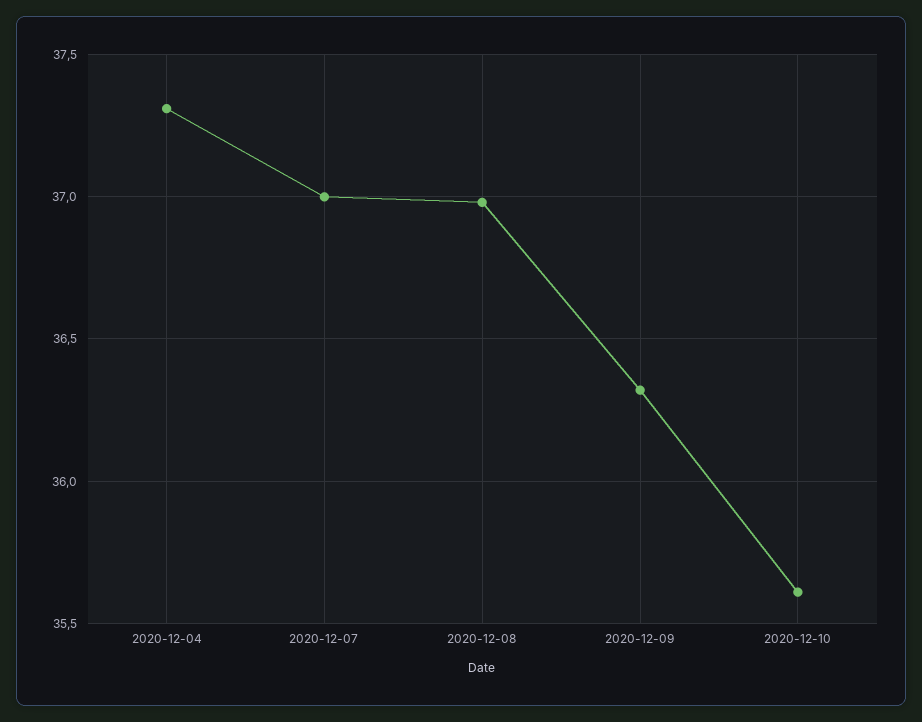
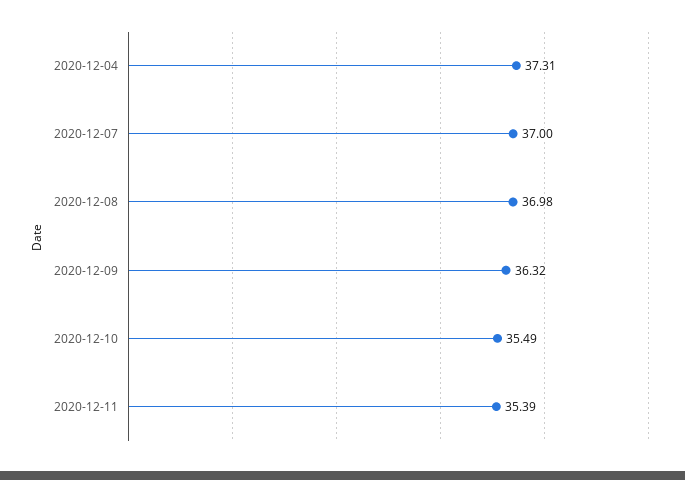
2020-12-10: 35.6 -> 35.49
2020-12-11: none -> 35.39

